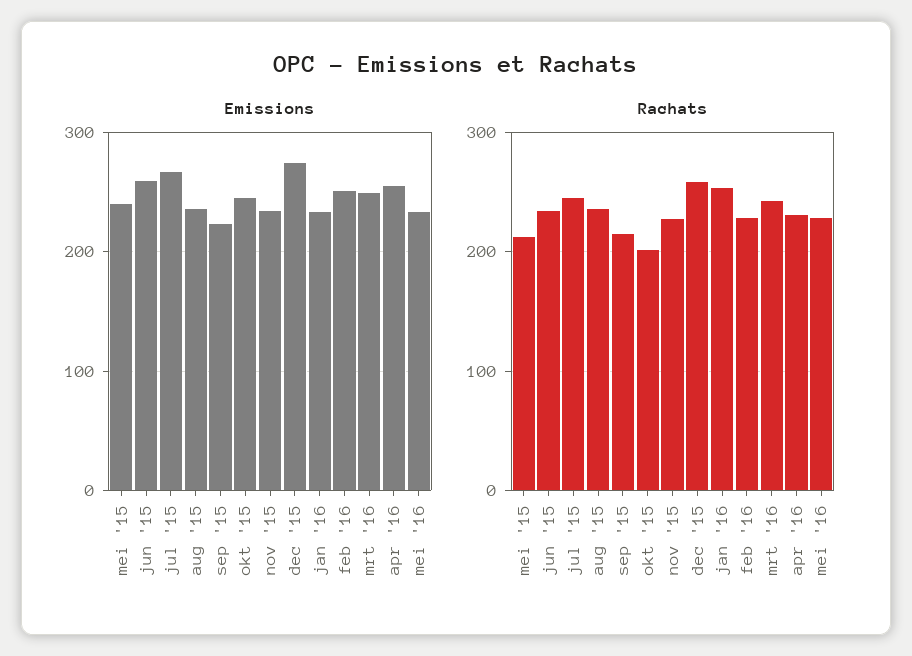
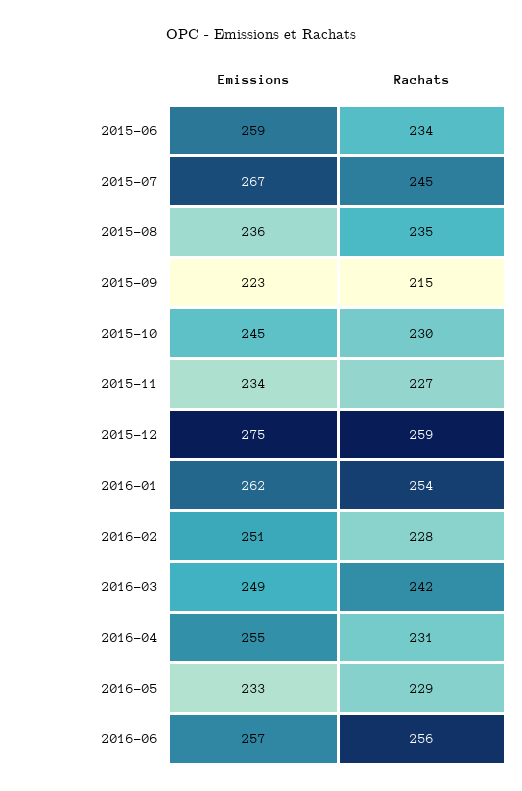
Emissions, mei '15: 240 -> none
Emissions, jan '16: 230 -> 262
Rachats, mei '15: 210 -> none
Rachats, okt '15: 200 -> 230
Emissions, 2016-06: none -> 257
Rachats, 2016-06: none -> 256

